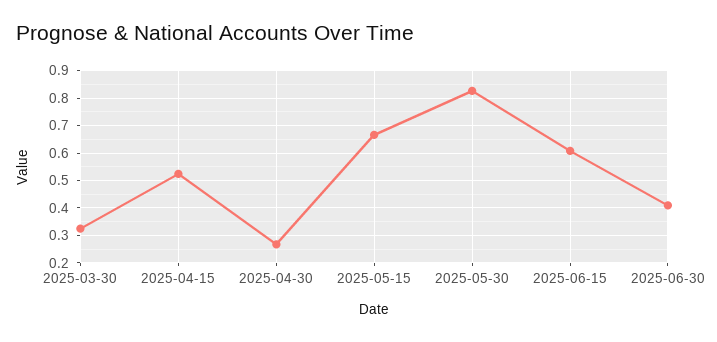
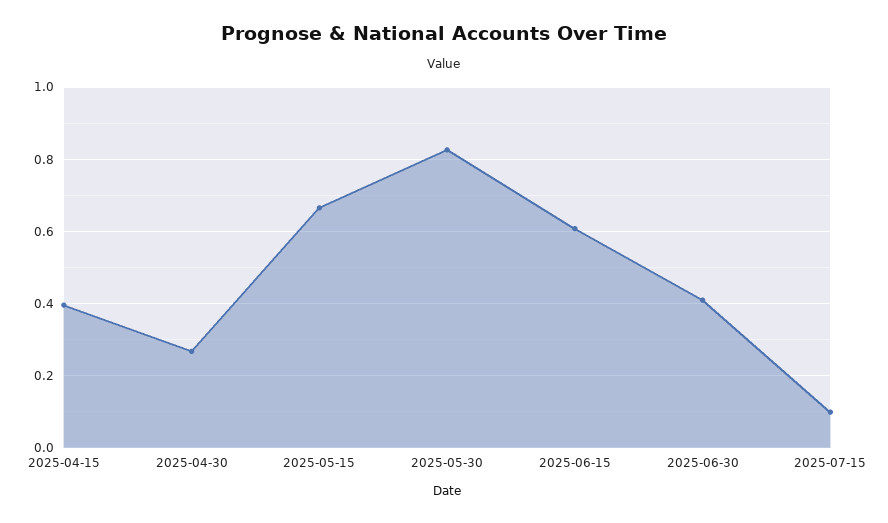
2025-03-30: 0.325 -> none
2025-04-15: 0.525 -> 0.4
2025-07-15: none -> 0.1

